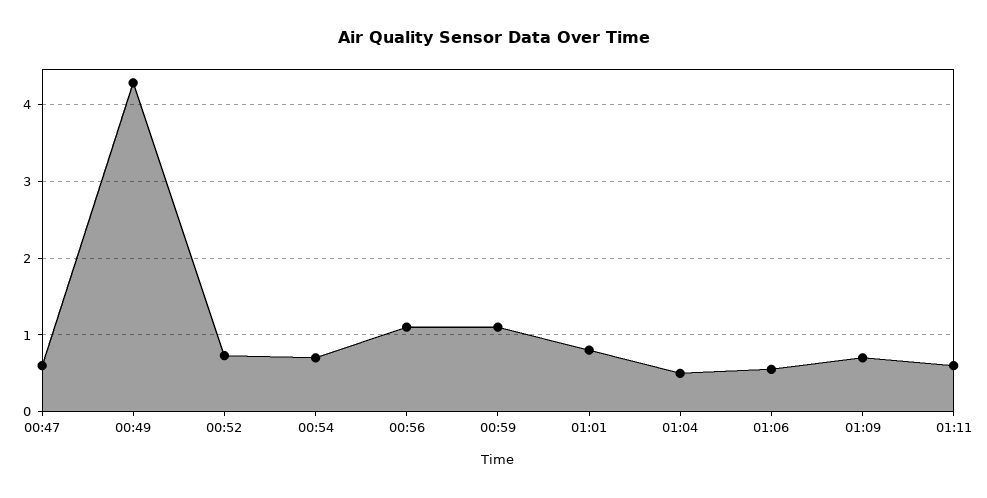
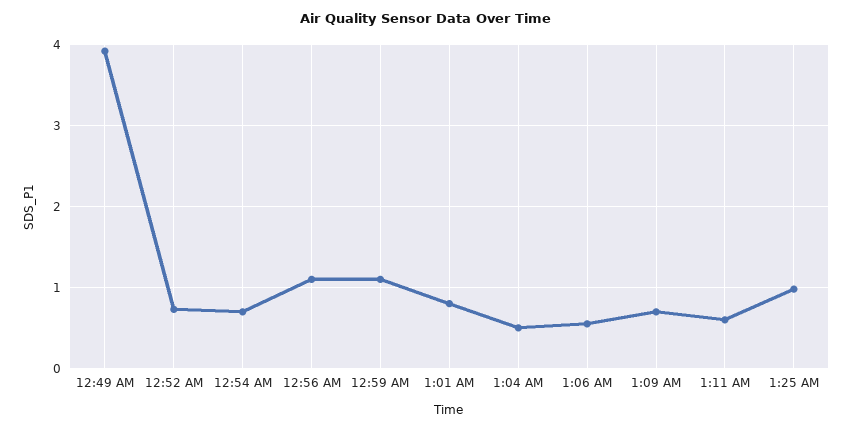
00:47: 0.6 -> none
00:49: 4.3 -> 3.9
1:25 AM: none -> 1

